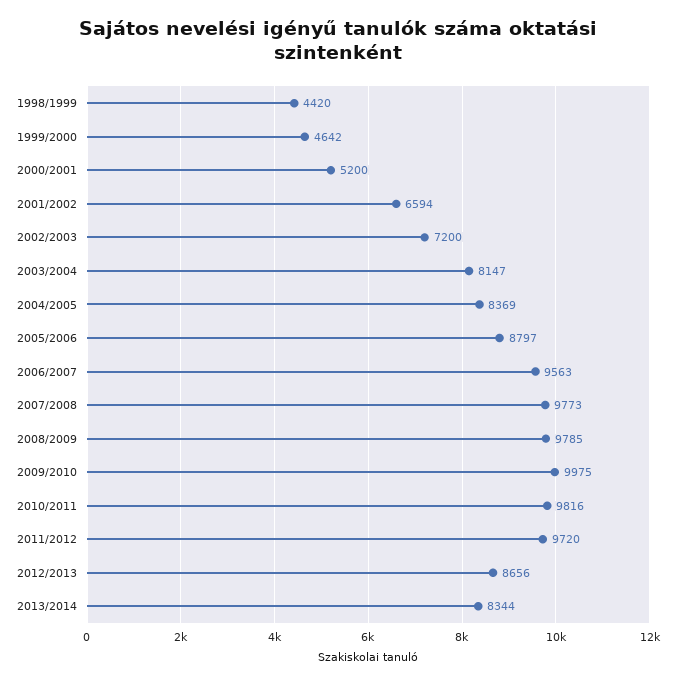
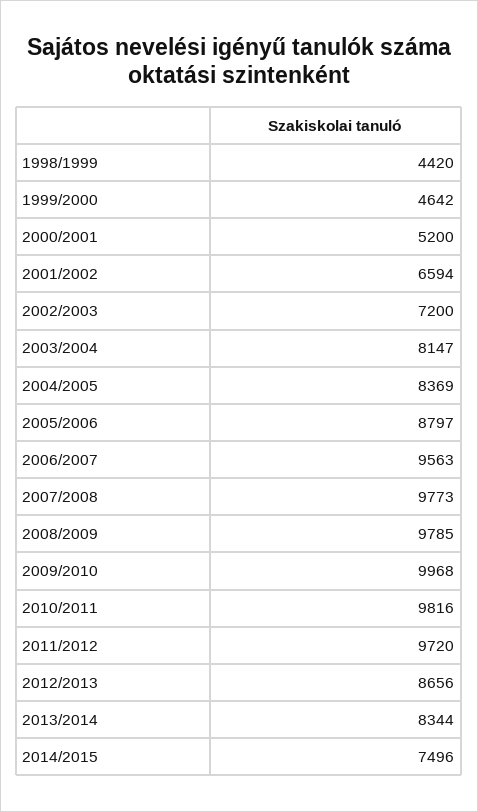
2009/2010: 9975 -> 9968
2014/2015: none -> 7496

